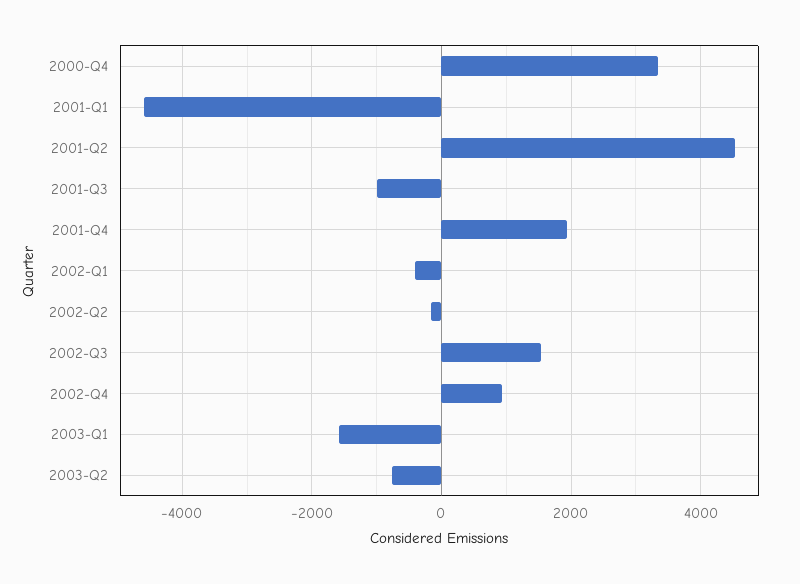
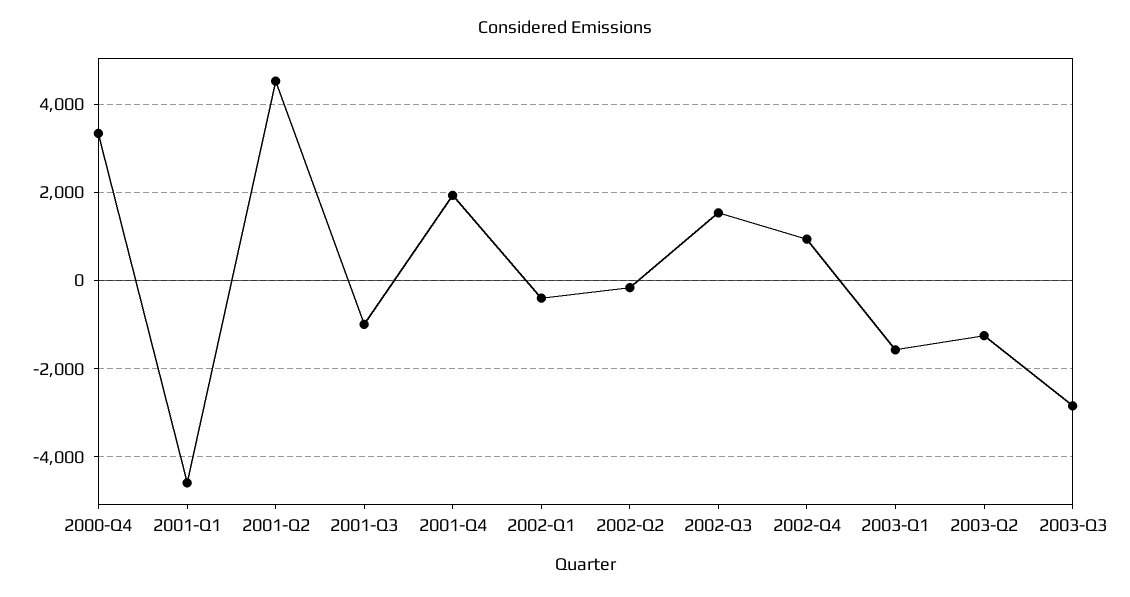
2003-Q2: -800 -> -1200
2003-Q3: none -> -2800

